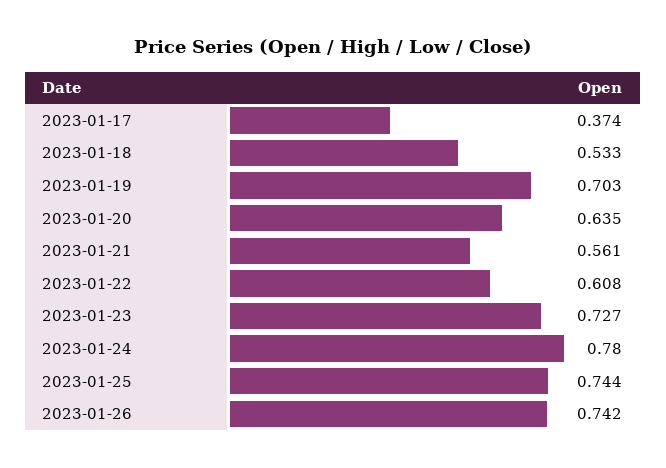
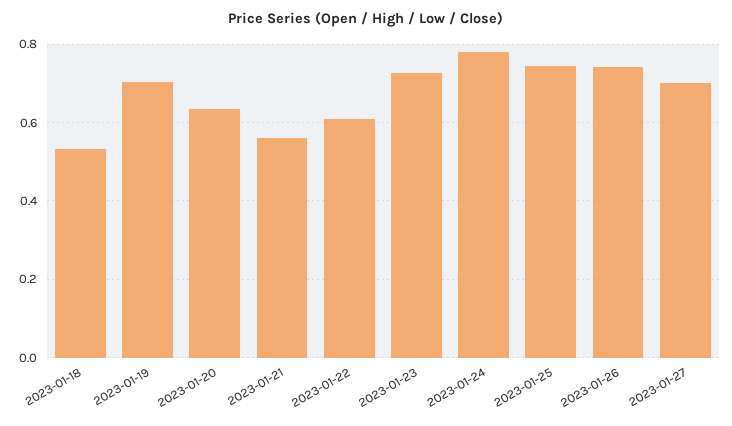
2023-01-17: 0.374 -> none
2023-01-27: none -> 0.7

